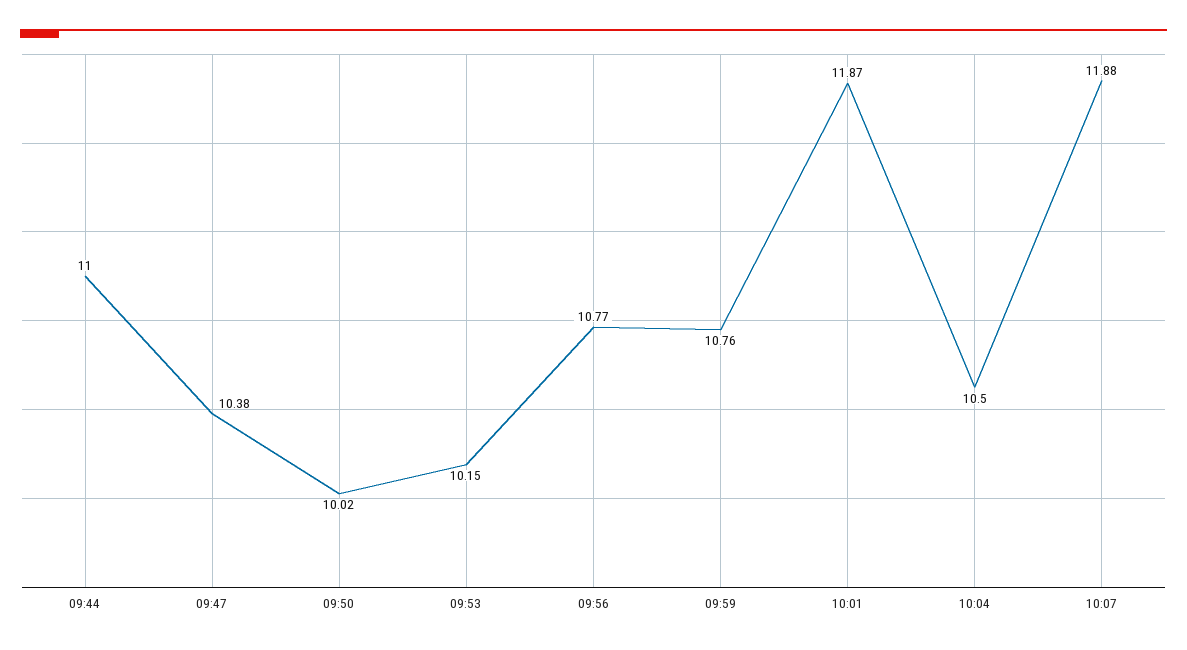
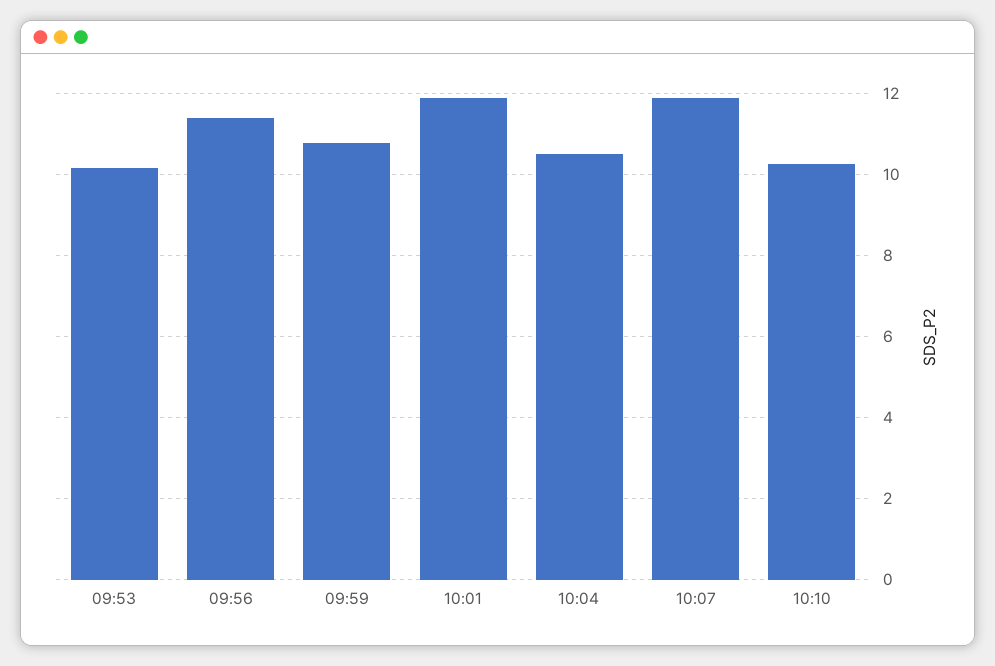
09:44: 11 -> none
09:47: 10.38 -> none
09:50: 10.02 -> none
09:56: 10.77 -> 11.4
10:10: none -> 10.2

